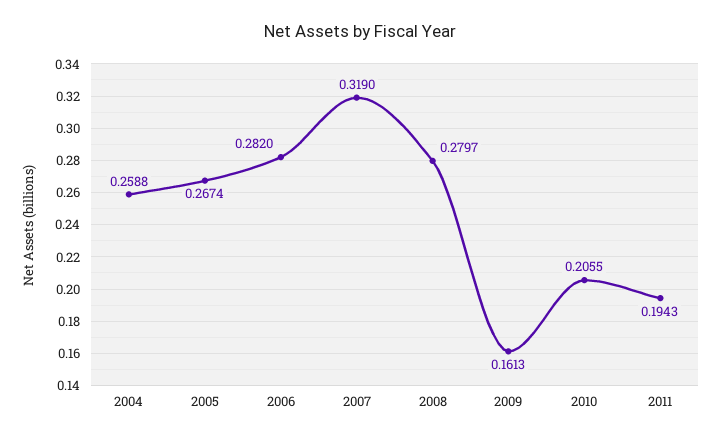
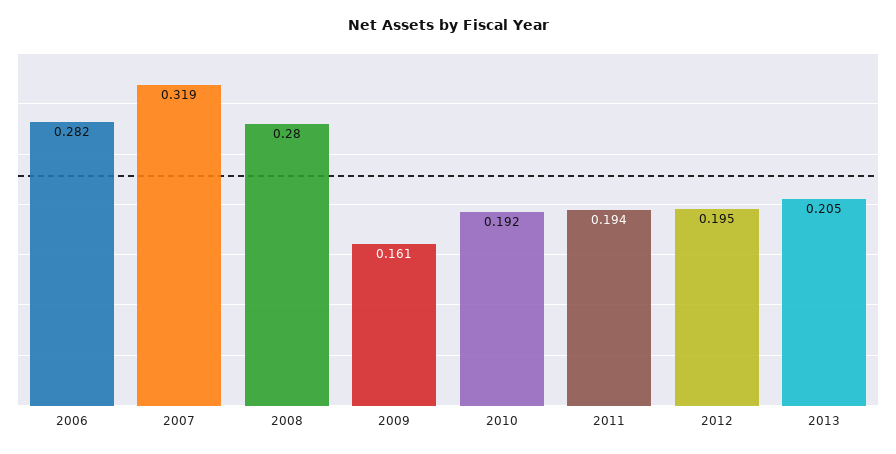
2004: 0.2588 -> none
2005: 0.2674 -> none
2010: 0.2055 -> 0.192
2012: none -> 0.195
2013: none -> 0.205

